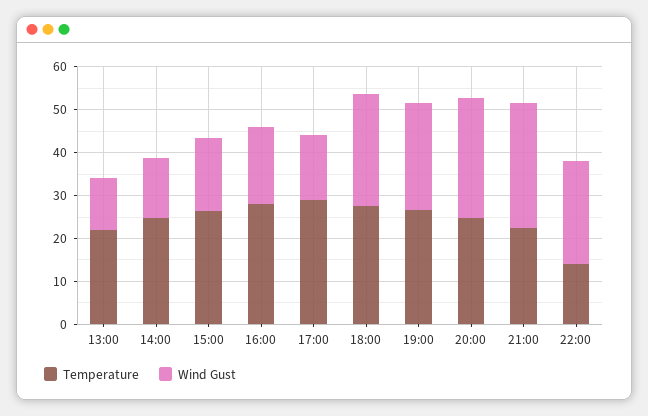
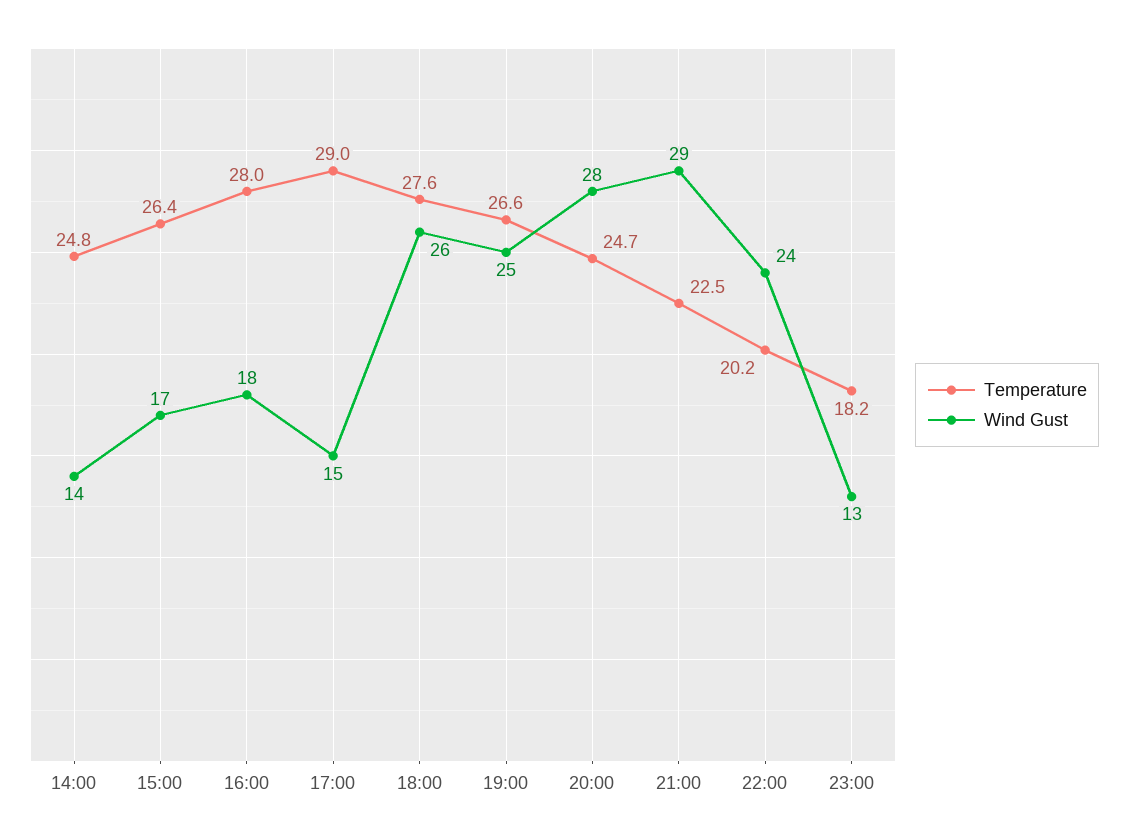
Temperature, 13:00: 22 -> none
Wind Gust, 13:00: 12 -> none
Temperature, 22:00: 14 -> 20.2
Temperature, 23:00: none -> 18.2
Wind Gust, 23:00: none -> 13

